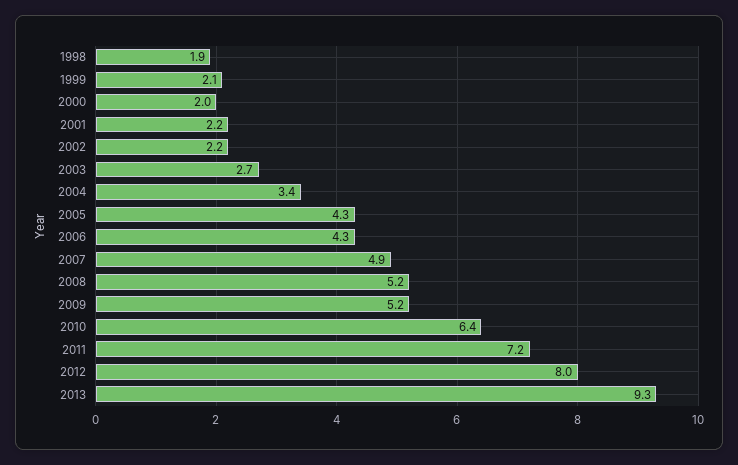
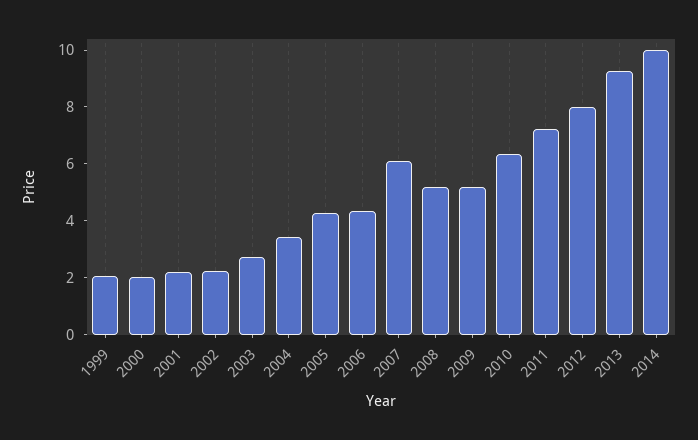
1998: 1.9 -> none
2007: 4.9 -> 6
2014: none -> 10

